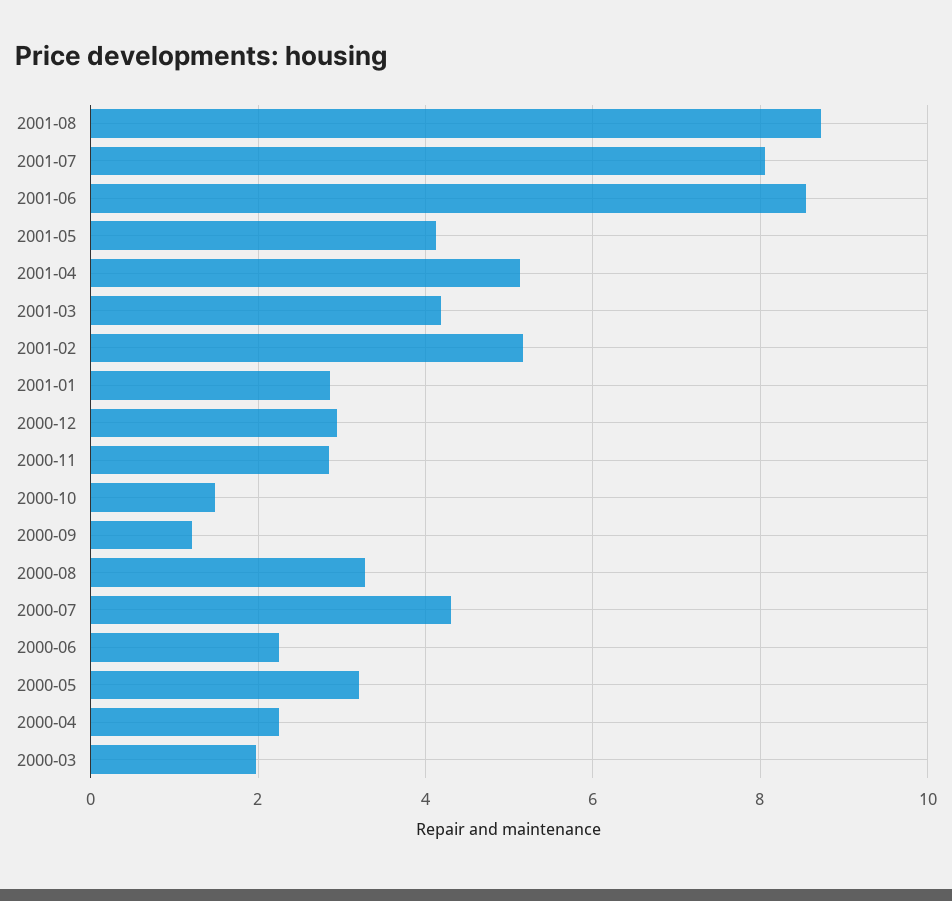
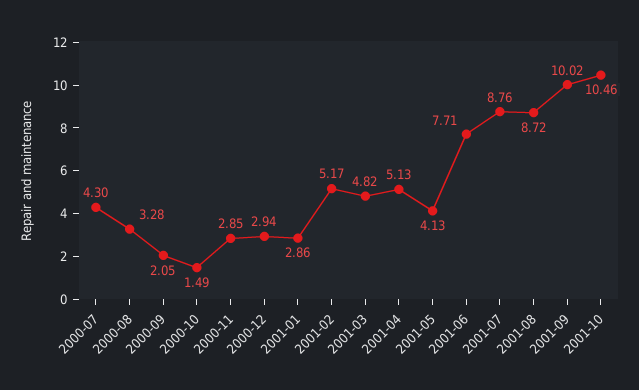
2001-07: 8 -> 8.76
2001-06: 8.6 -> 7.71
2001-03: 4.2 -> 4.82
2000-09: 1.2 -> 2.05
2000-06: 2.2 -> none
2000-05: 3.2 -> none
2000-04: 2.2 -> none
2000-03: 2 -> none
2001-09: none -> 10.02
2001-10: none -> 10.46

